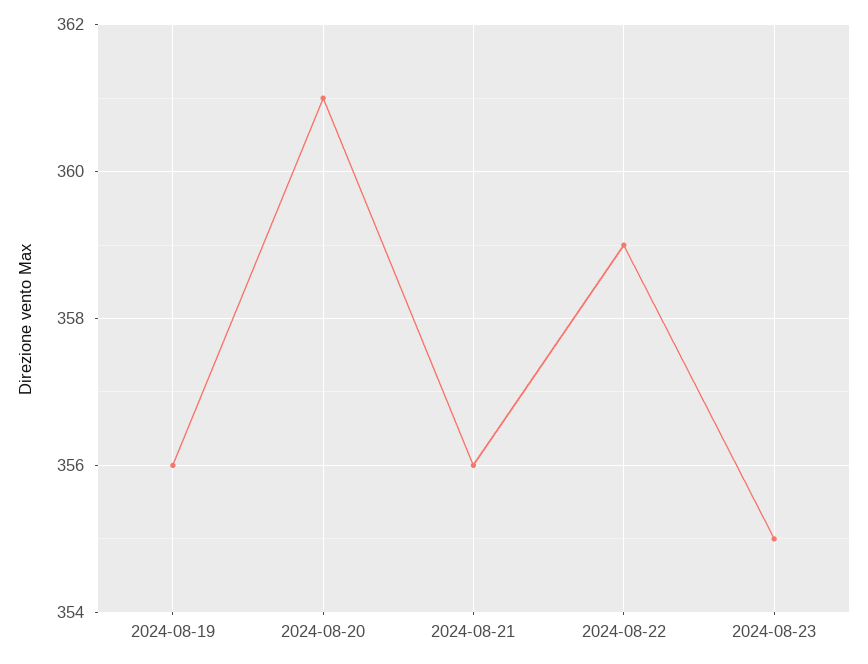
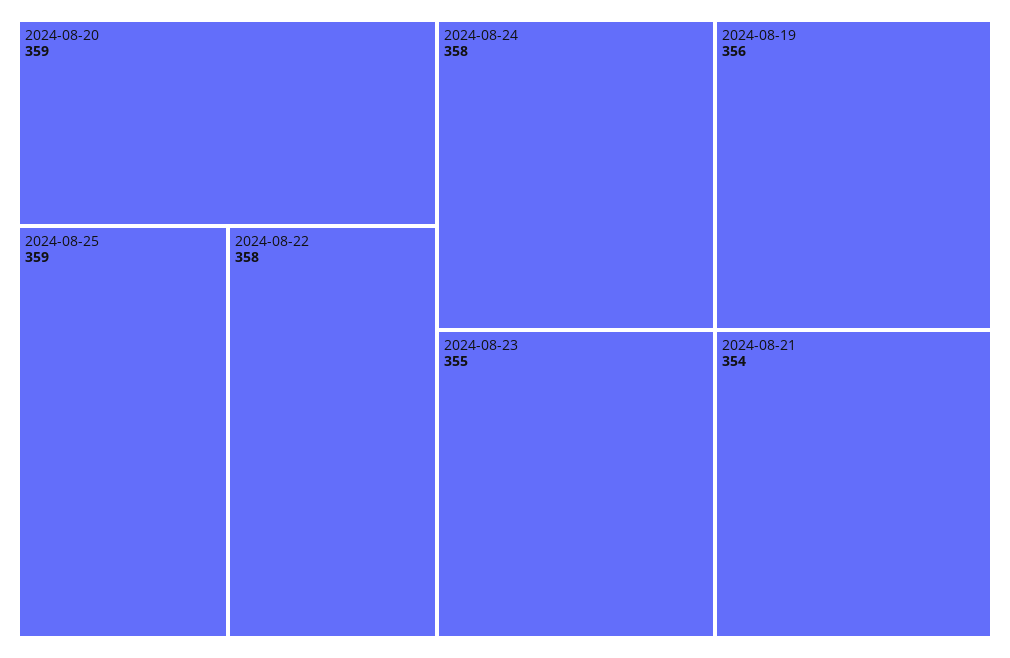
2024-08-20: 361 -> 359
2024-08-21: 356 -> 354
2024-08-22: 359 -> 358
2024-08-25: none -> 359
2024-08-24: none -> 358

